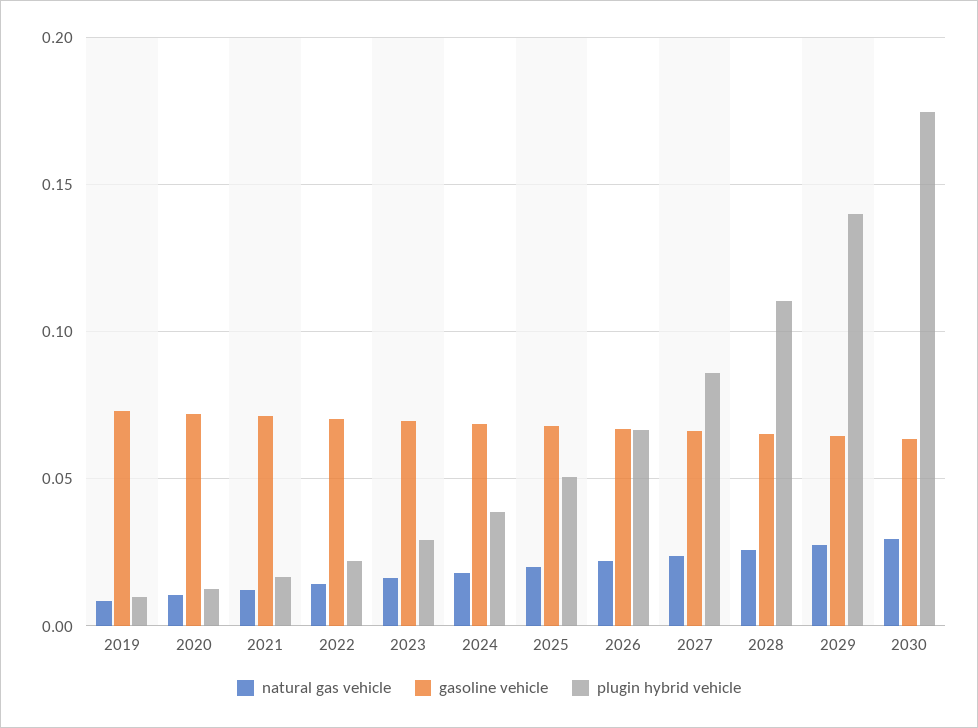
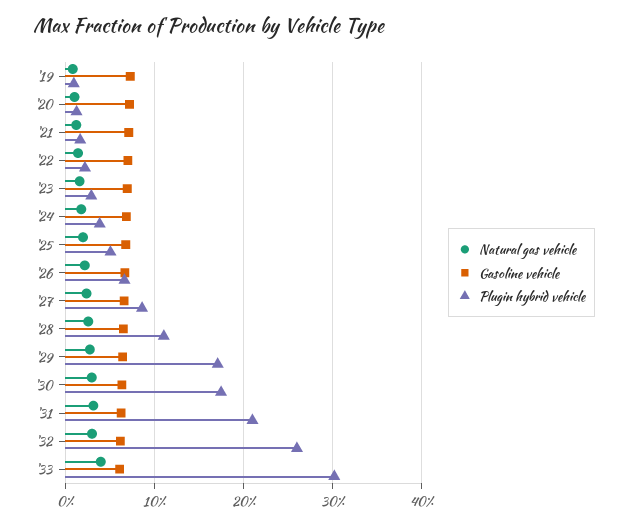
plugin hybrid vehicle, 2029: 0.14 -> 0.17
natural gas vehicle, '31: none -> 0.03
gasoline vehicle, '31: none -> 0.06
plugin hybrid vehicle, '31: none -> 0.21
natural gas vehicle, '32: none -> 0.03
gasoline vehicle, '32: none -> 0.06
plugin hybrid vehicle, '32: none -> 0.26
natural gas vehicle, '33: none -> 0.04
gasoline vehicle, '33: none -> 0.06
plugin hybrid vehicle, '33: none -> 0.3

